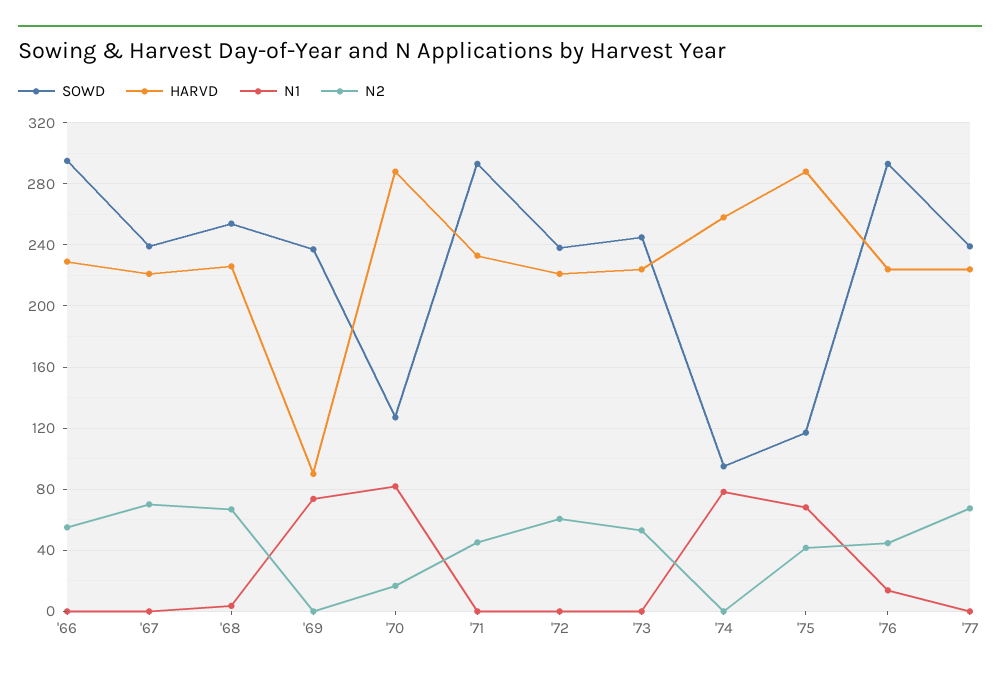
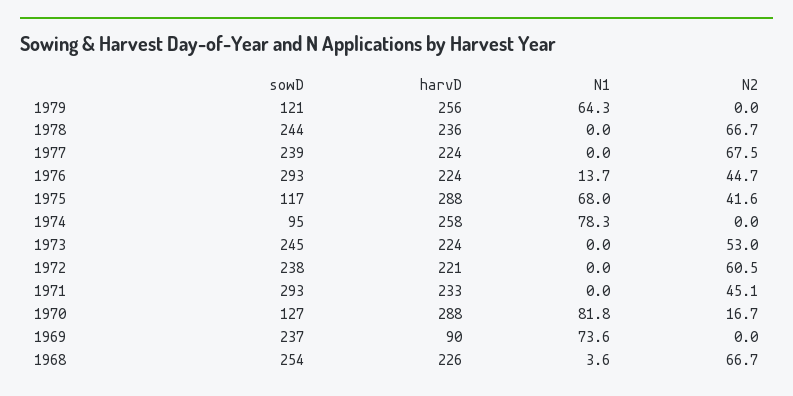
SOWD, '66: 295 -> none
HARVD, '66: 230 -> none
N1, '66: 0 -> none
N2, '66: 55 -> none
SOWD, '67: 240 -> none
HARVD, '67: 220 -> none
N1, '67: 0 -> none
N2, '67: 70 -> none
SOWD, 1979: none -> 121
HARVD, 1979: none -> 256
N1, 1979: none -> 64.3
N2, 1979: none -> 0
SOWD, 1978: none -> 244
HARVD, 1978: none -> 236
N1, 1978: none -> 0
N2, 1978: none -> 66.7

